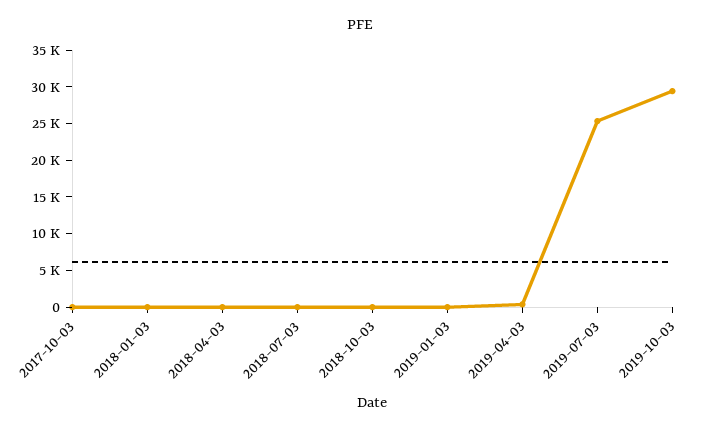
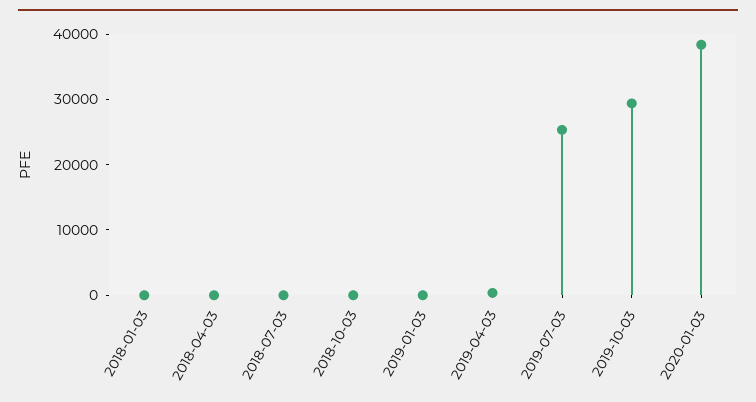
2017-10-03: 0 -> none
2020-01-03: none -> 38000

